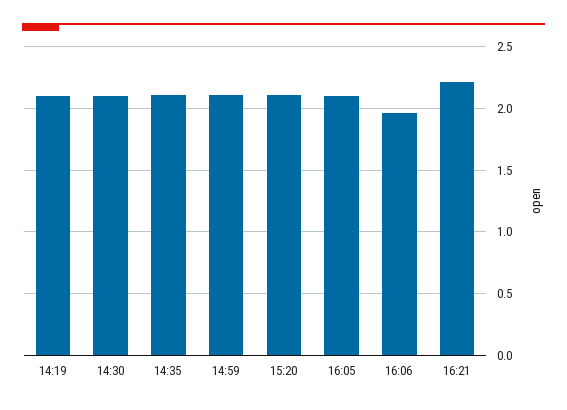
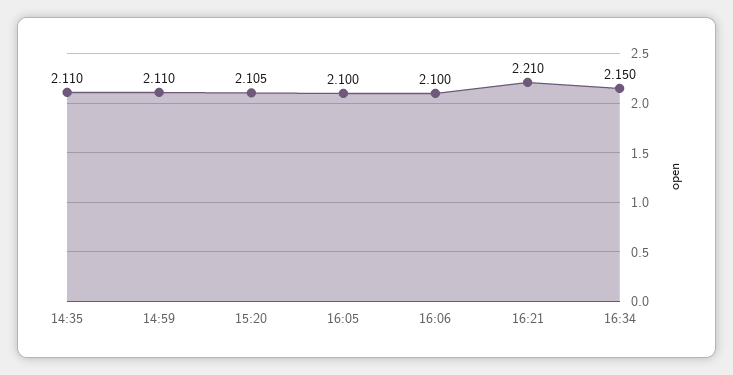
14:19: 2.1 -> none
14:30: 2.1 -> none
16:06: 1.95 -> 2.1
16:34: none -> 2.15

